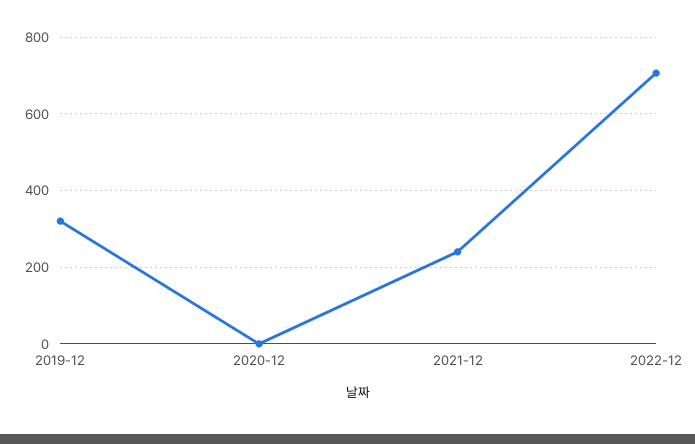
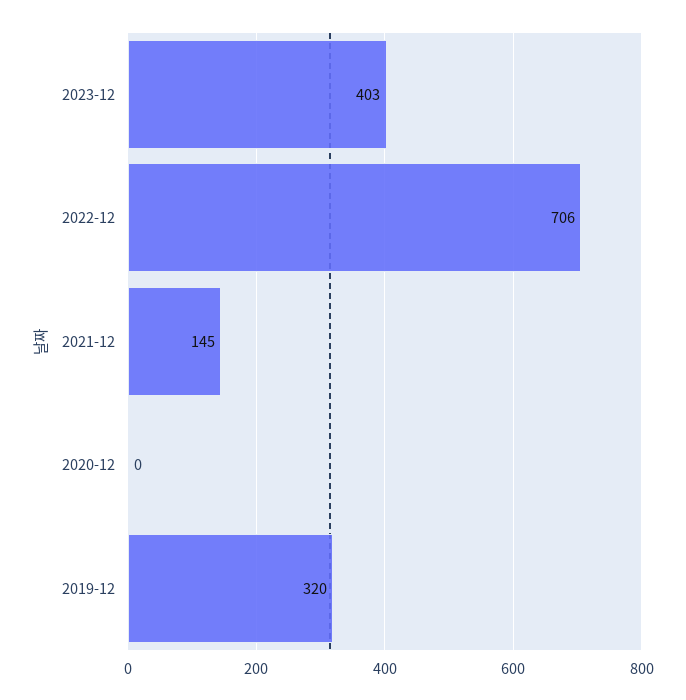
2021-12: 240 -> 145
2023-12: none -> 403

